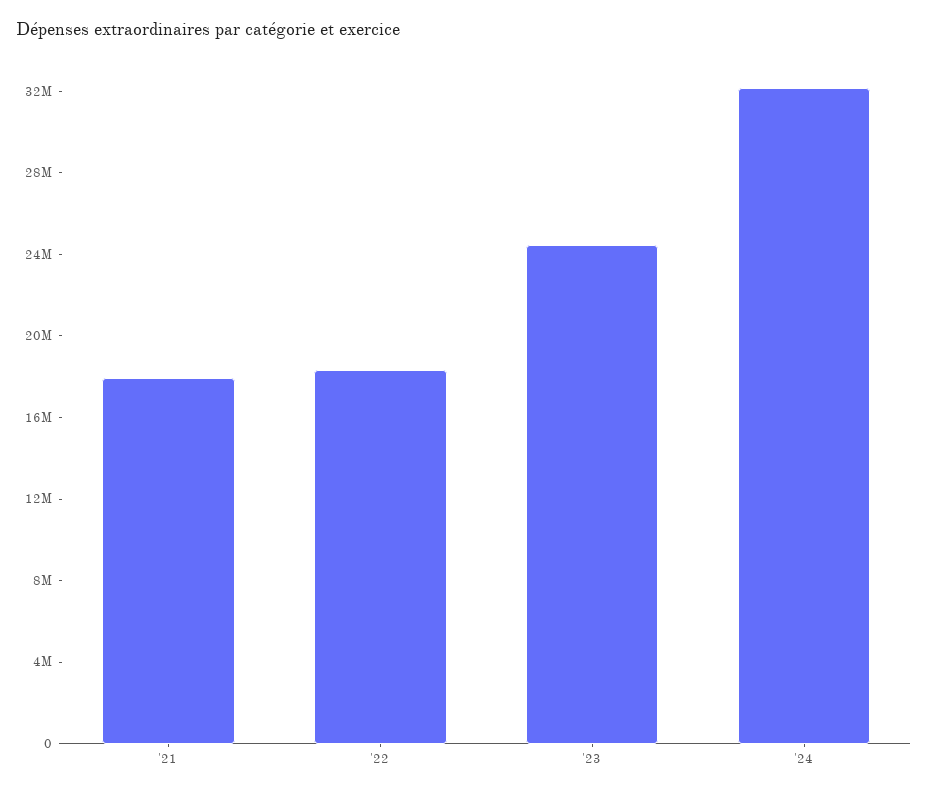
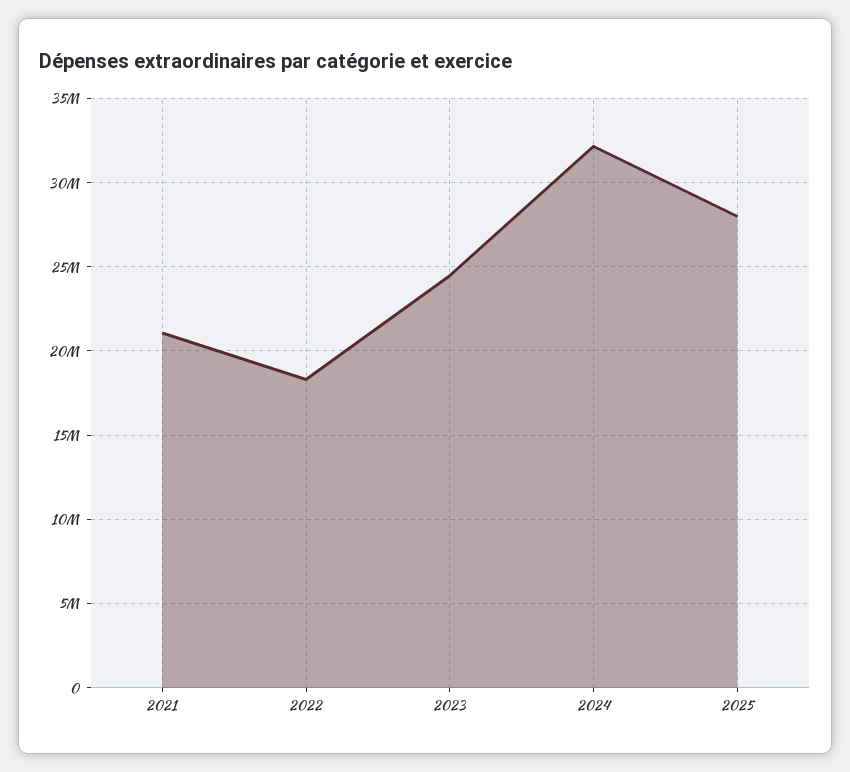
'21: 18000000 -> 21000000
2025: none -> 28000000

